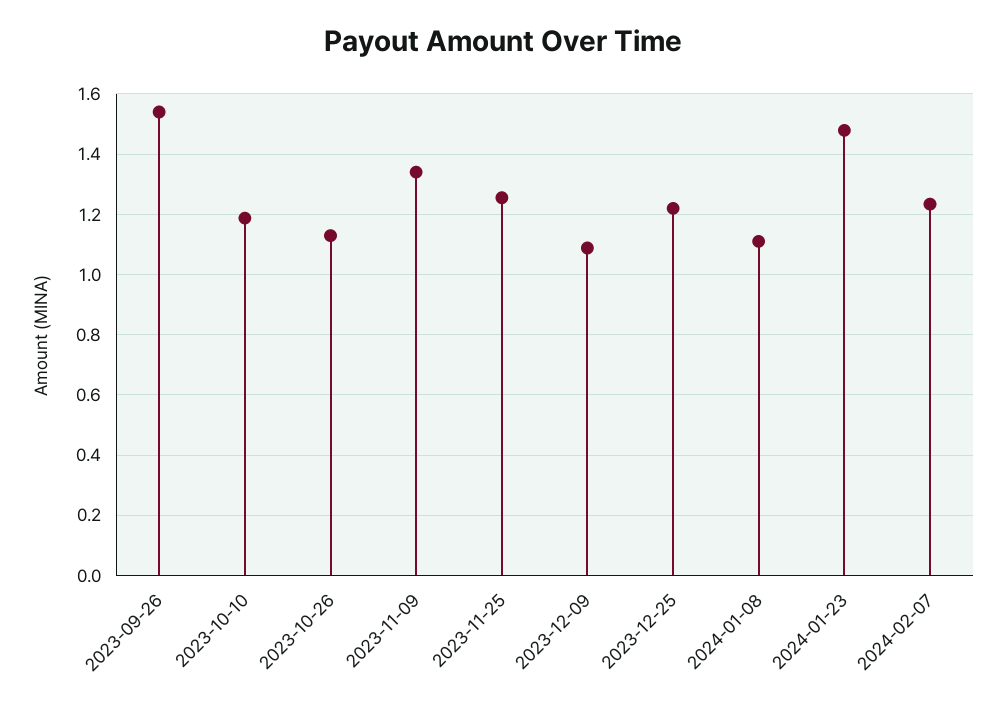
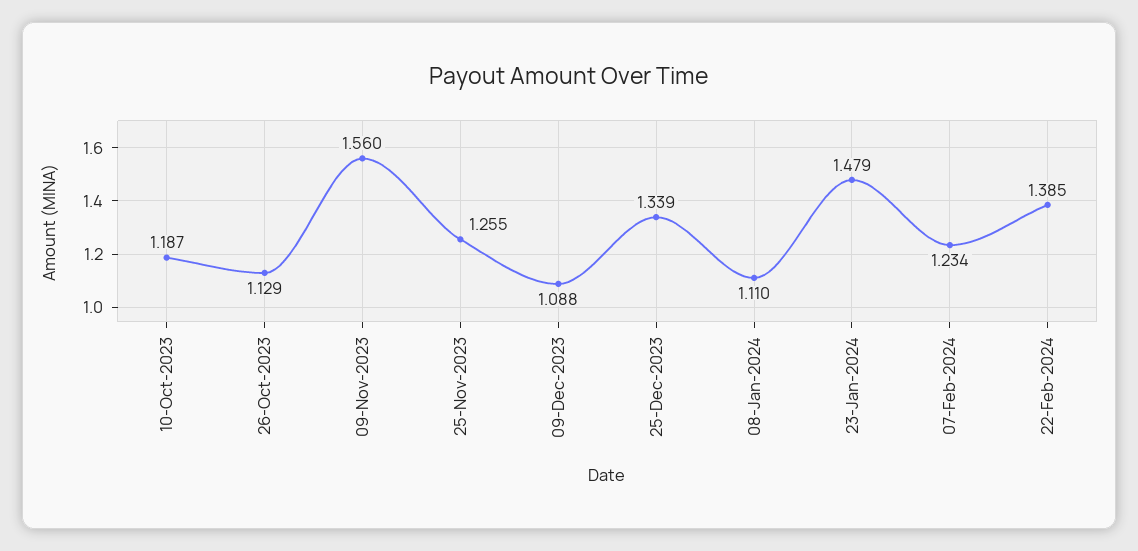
2023-09-26: 1.54 -> none
2023-11-09: 1.34 -> 1.56
2023-12-25: 1.22 -> 1.339
22-Feb-2024: none -> 1.385

